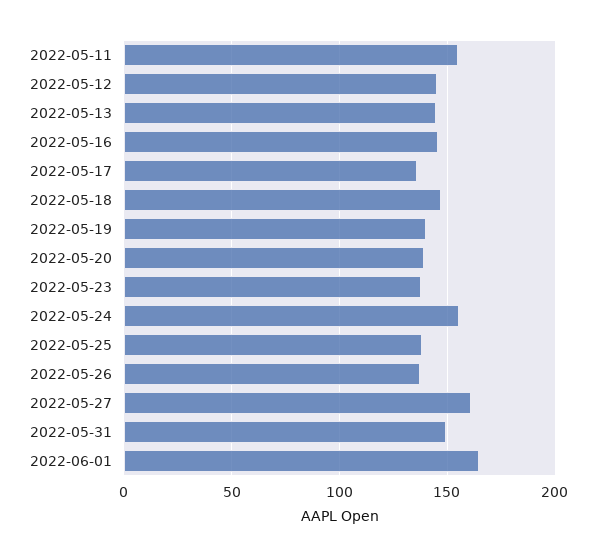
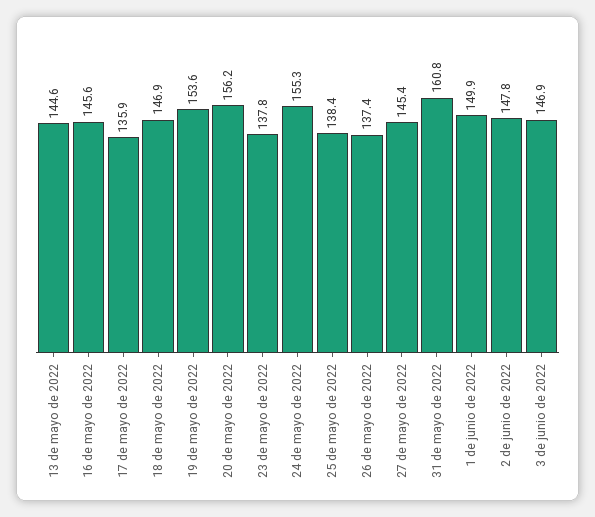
2022-05-11: 155 -> none
2022-05-12: 145 -> none
2022-05-19: 140 -> 153.6
2022-05-20: 140 -> 156.2
2022-05-27: 160 -> 145.4
2022-05-31: 150 -> 160.8
2022-06-01: 165 -> 149.9
2 de junio de 2022: none -> 147.8
3 de junio de 2022: none -> 146.9

